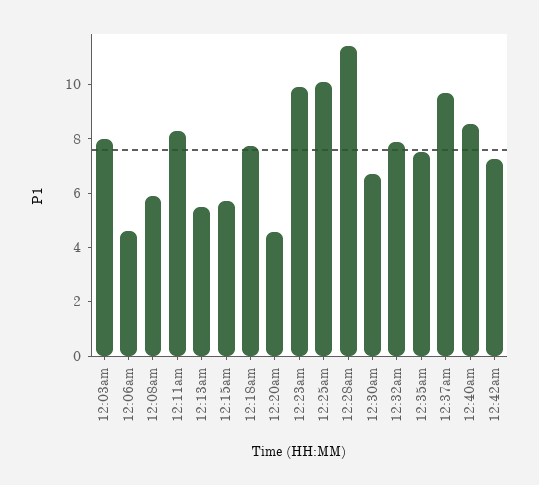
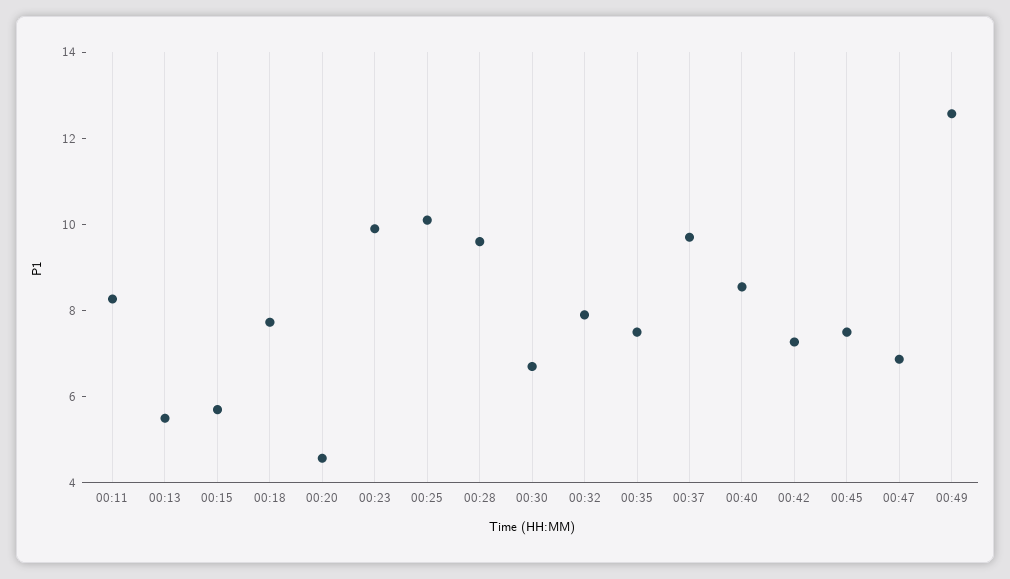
12:03am: 8 -> none
12:06am: 4.5 -> none
12:08am: 6 -> none
12:28am: 11.5 -> 9.5
00:45: none -> 7.5
00:47: none -> 7
00:49: none -> 12.5

